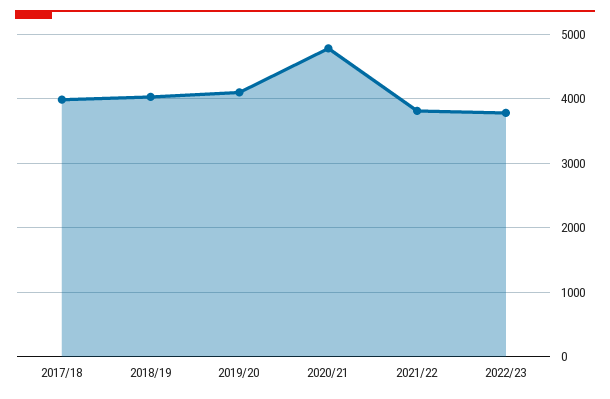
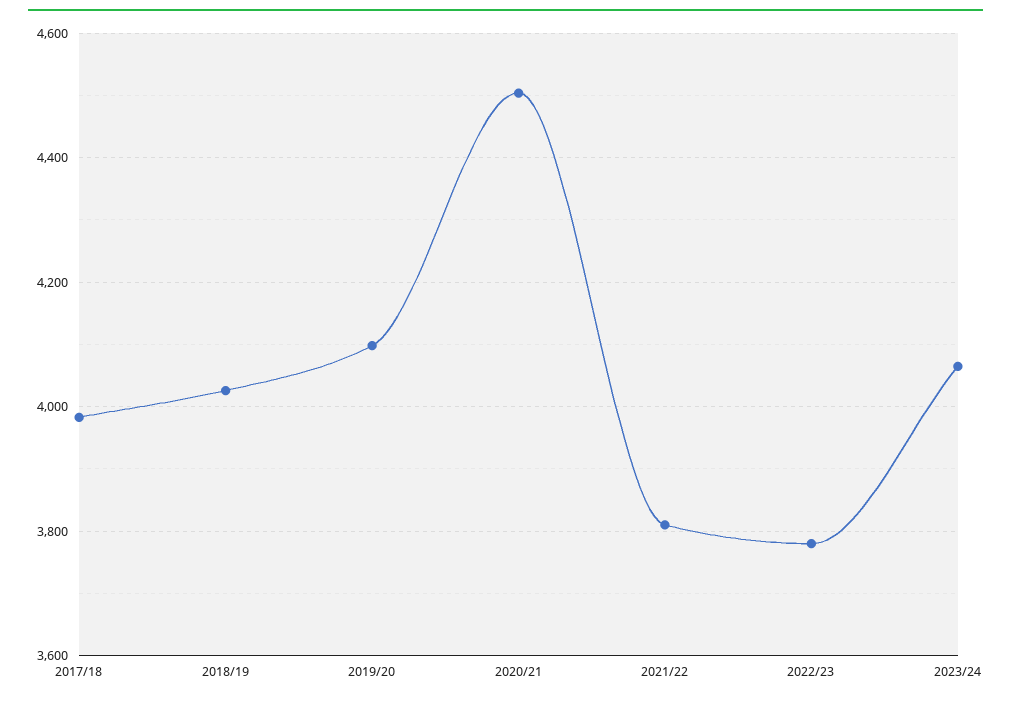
2020/21: 4800 -> 4500
2023/24: none -> 4060

